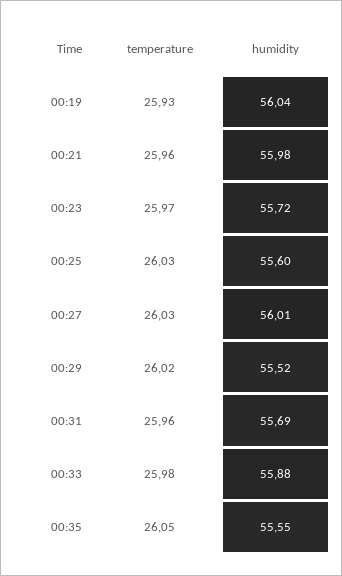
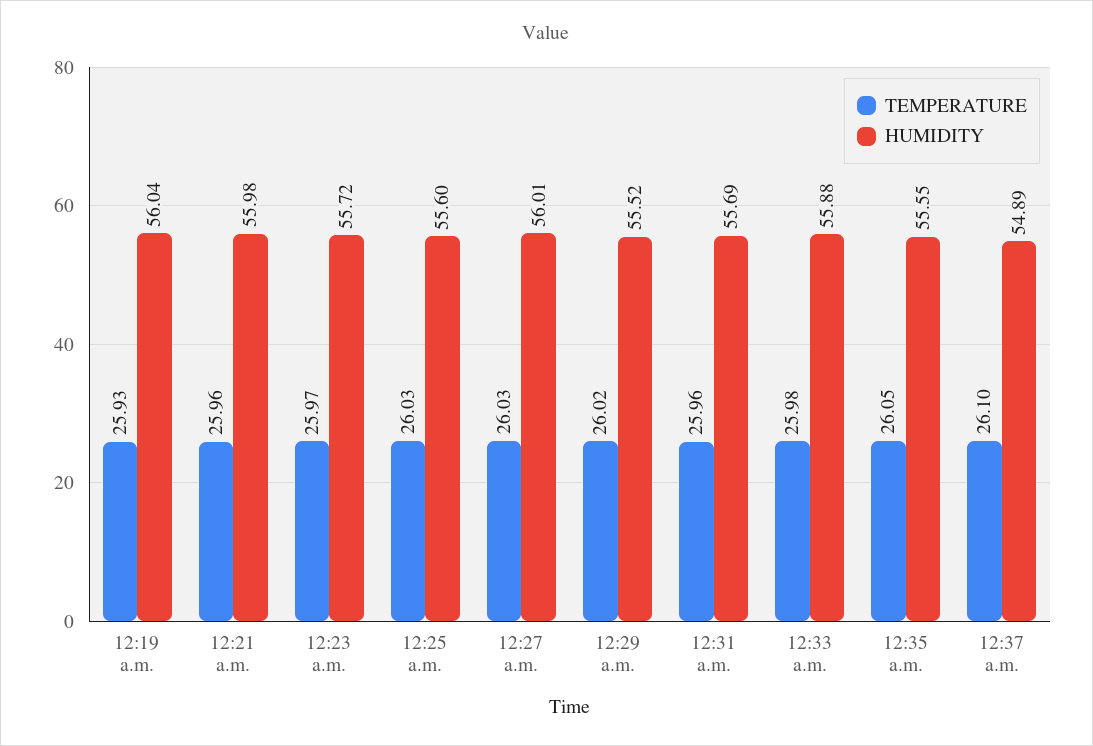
temperature, 12:37 a.m.: none -> 26.1
humidity, 12:37 a.m.: none -> 54.89

